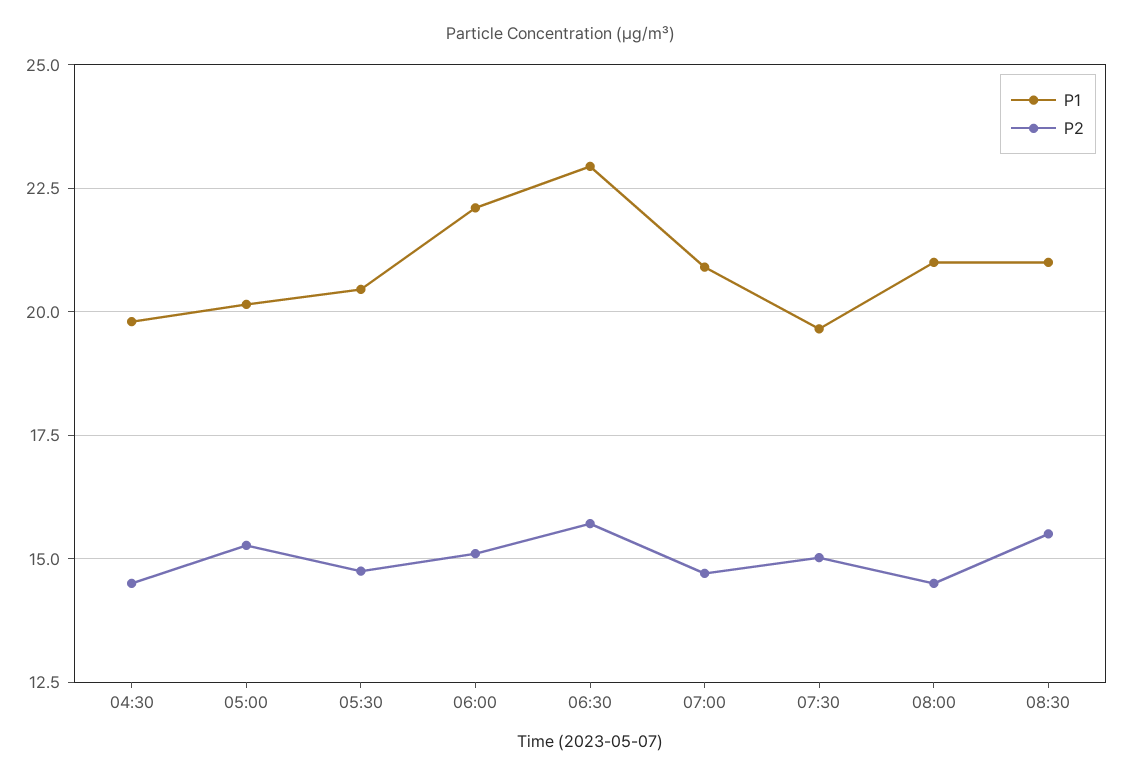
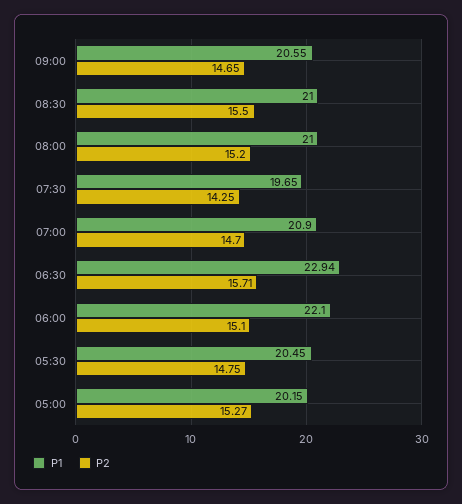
P1, 04:30: 19.75 -> none
P2, 04:30: 14.5 -> none
P2, 07:30: 15 -> 14.25
P2, 08:00: 14.5 -> 15.2
P1, 09:00: none -> 20.55
P2, 09:00: none -> 14.65

